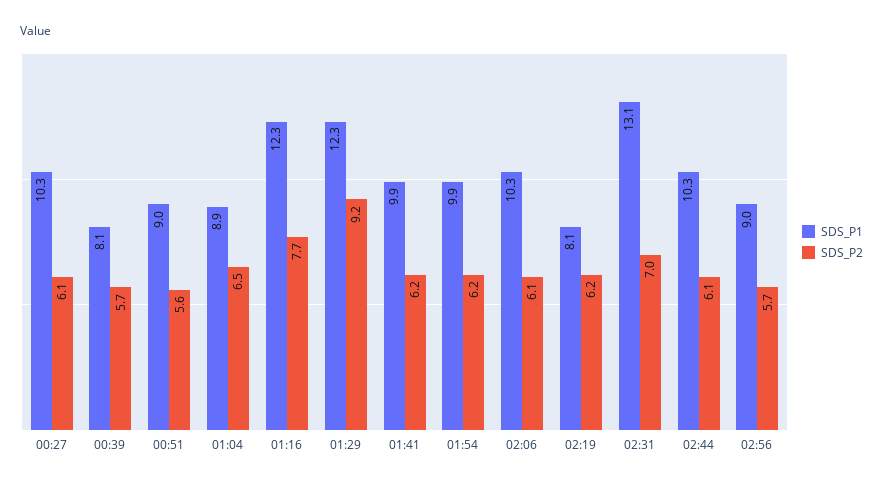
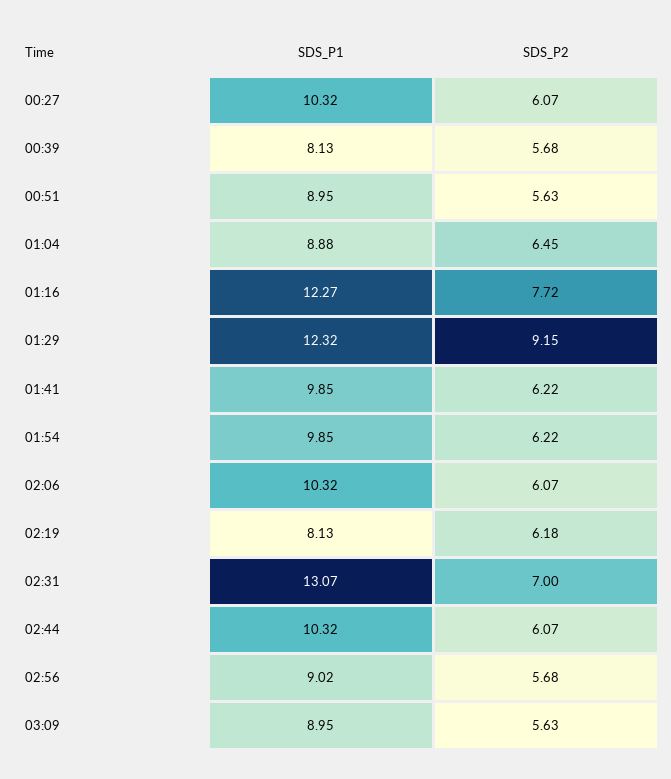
SDS_P1, 03:09: none -> 8.95
SDS_P2, 03:09: none -> 5.63

